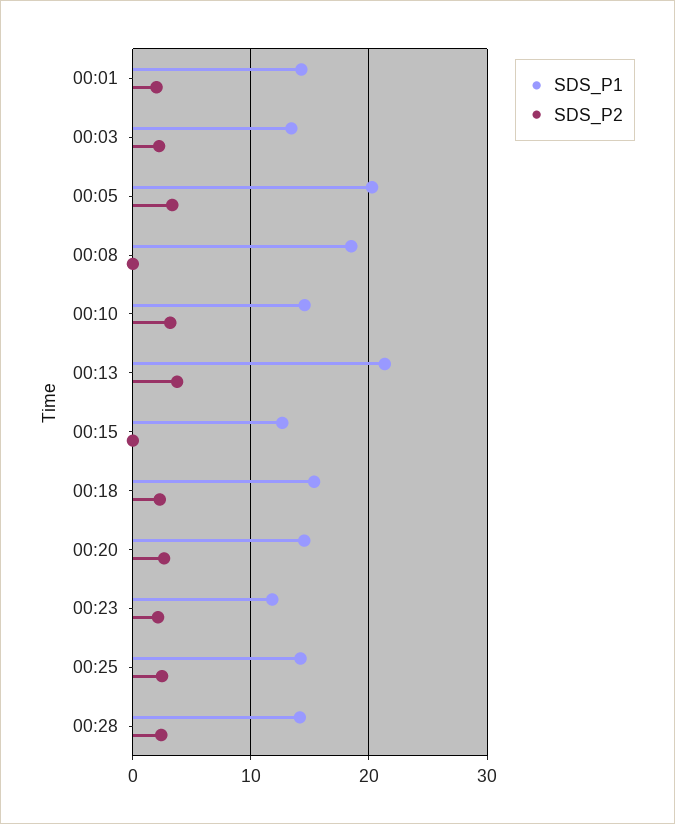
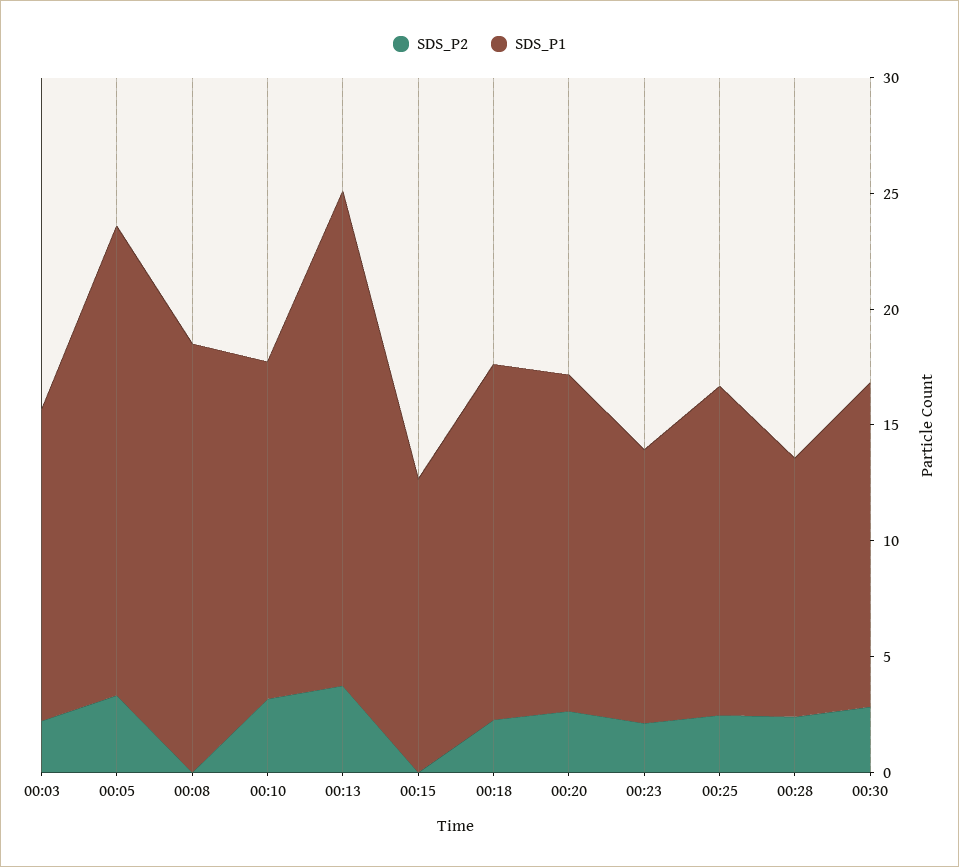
SDS_P1, 00:01: 14 -> none
SDS_P2, 00:01: 2 -> none
SDS_P1, 00:28: 14 -> 11
SDS_P2, 00:30: none -> 3
SDS_P1, 00:30: none -> 14

